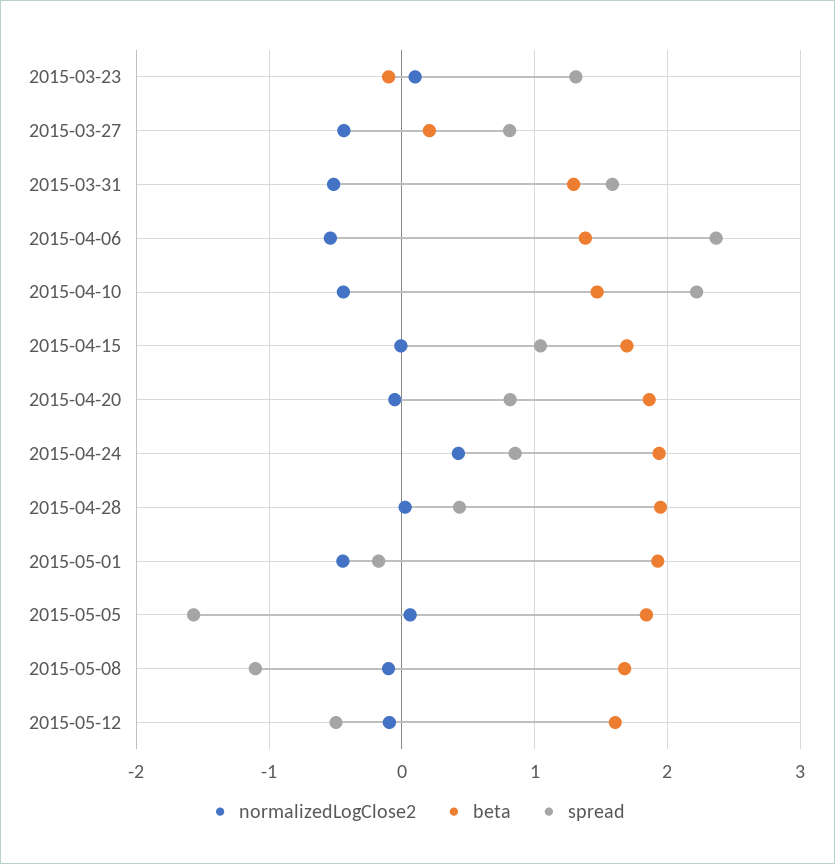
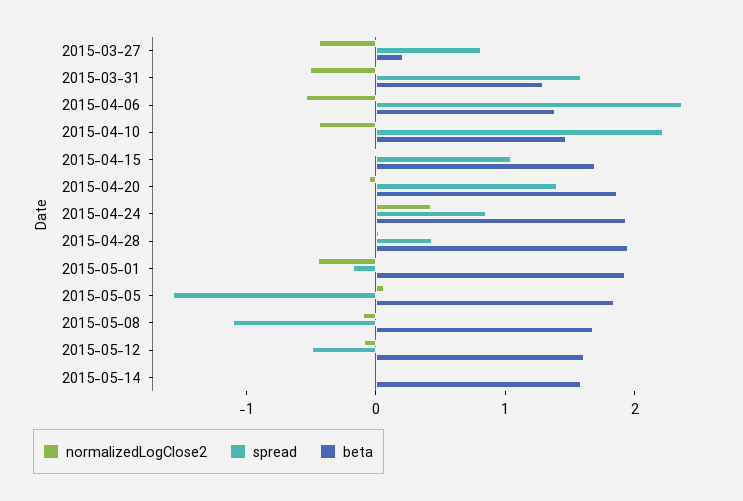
normalizedLogClose2, 2015-03-23: 0.1 -> none
beta, 2015-03-23: -0.1 -> none
spread, 2015-03-23: 1.3 -> none
spread, 2015-04-20: 0.8 -> 1.4
normalizedLogClose2, 2015-05-14: none -> 0
spread, 2015-05-14: none -> 0
beta, 2015-05-14: none -> 1.6

